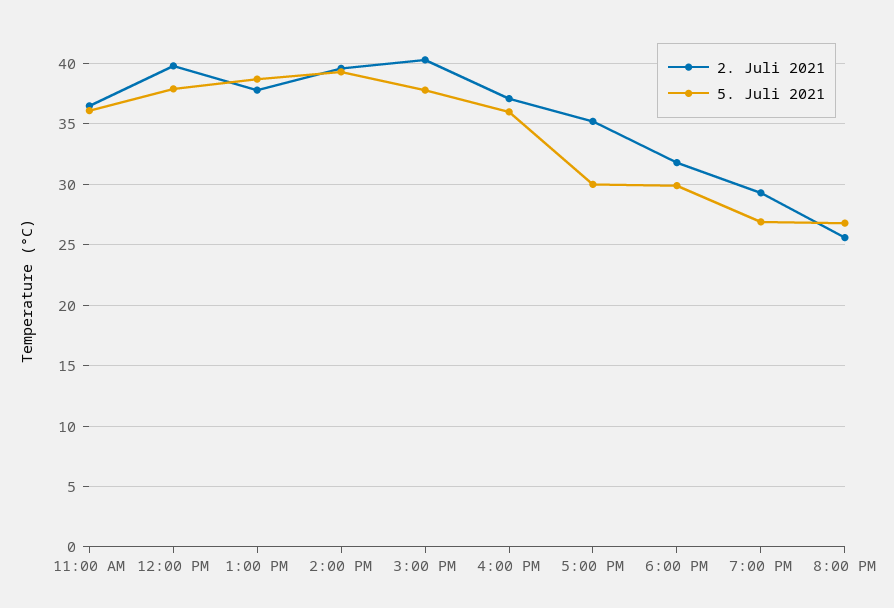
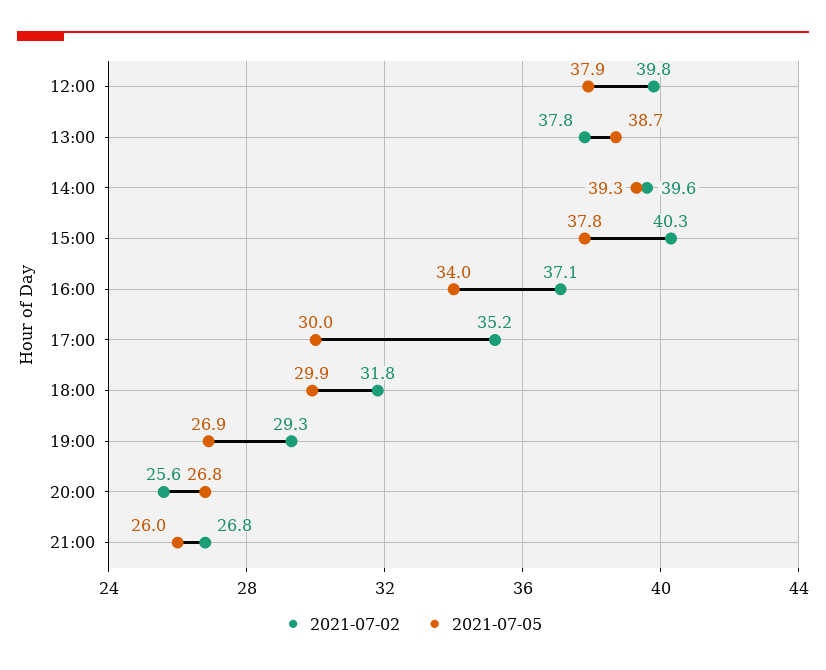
2. Juli 2021, 11:00 AM: 36.5 -> none
5. Juli 2021, 11:00 AM: 36 -> none
5. Juli 2021, 4:00 PM: 36 -> 34
2. Juli 2021, 21:00: none -> 26.8
5. Juli 2021, 21:00: none -> 26

